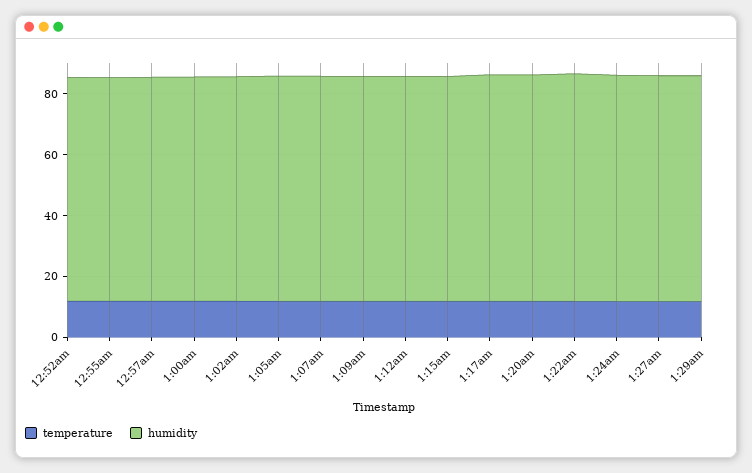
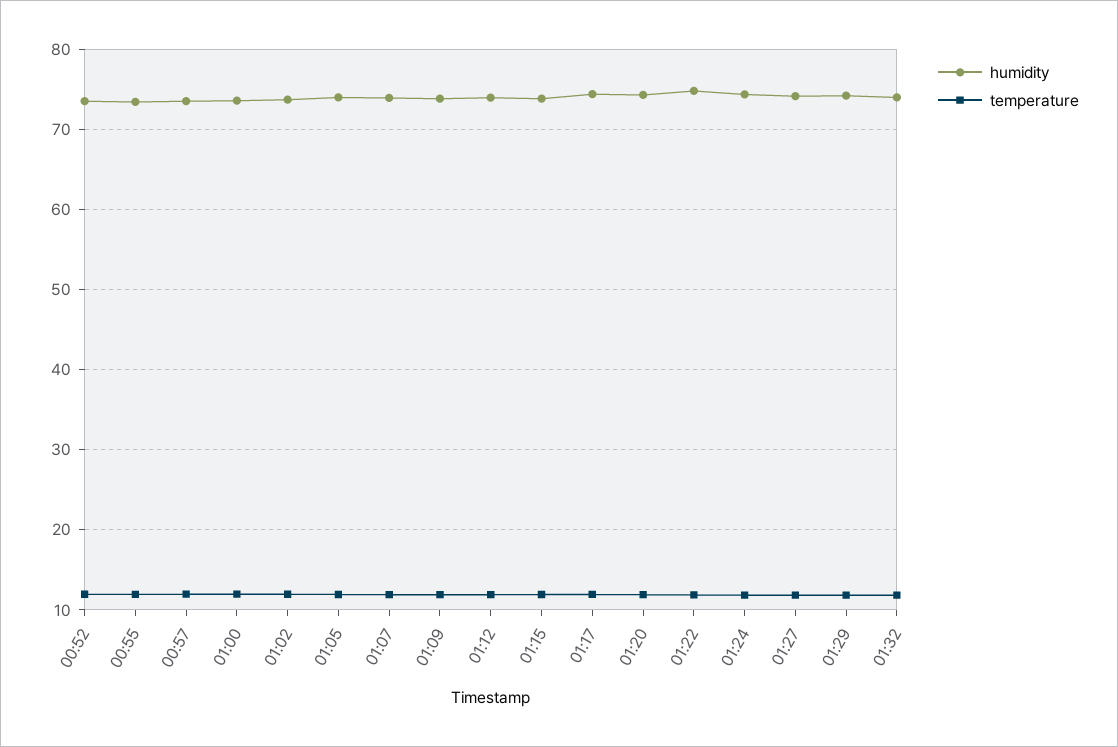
humidity, 01:32: none -> 74
temperature, 01:32: none -> 12

